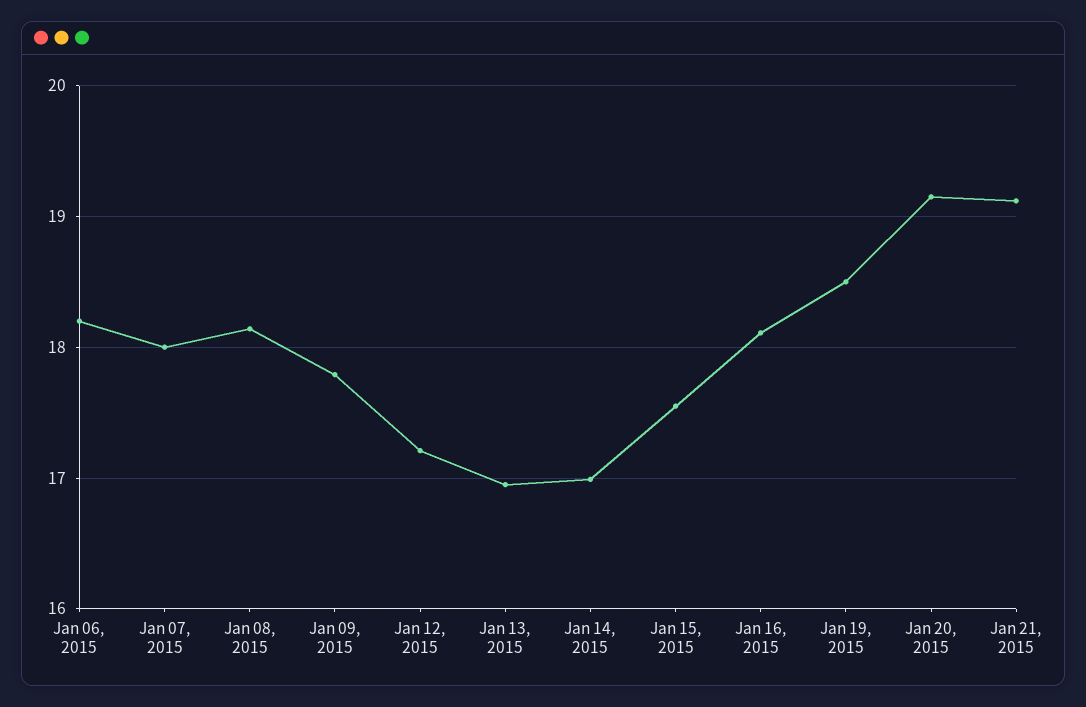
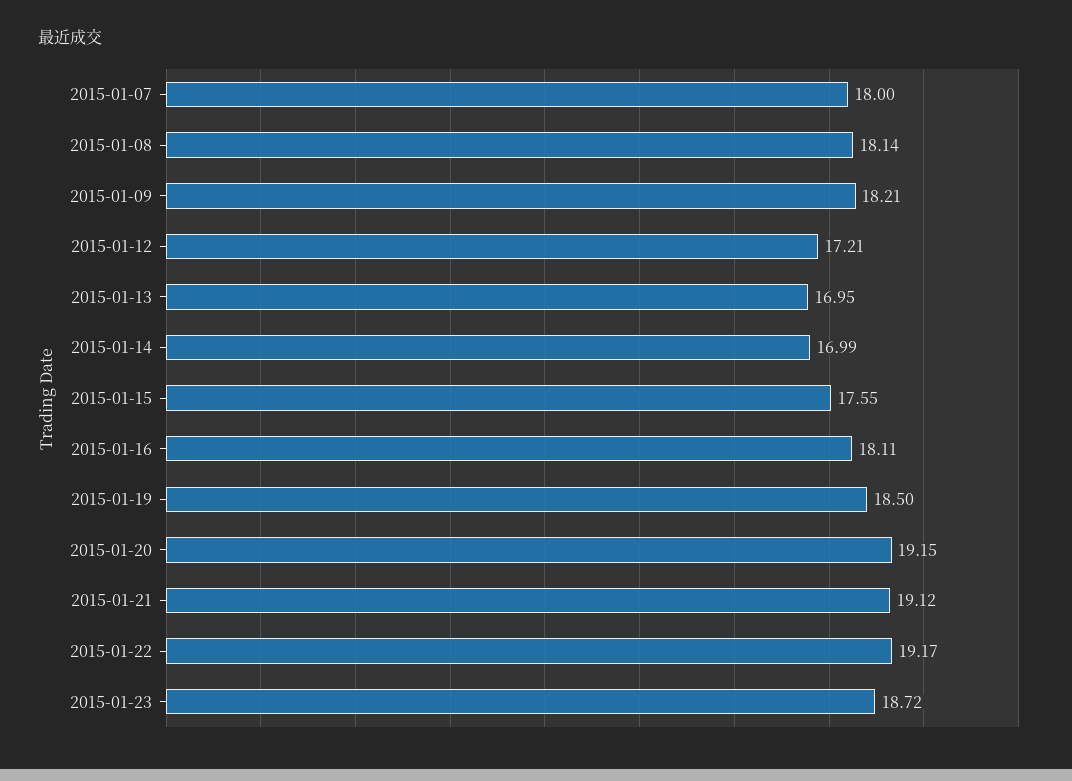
Jan 06, 2015: 18.2 -> none
Jan 09, 2015: 17.8 -> 18.21
2015-01-22: none -> 19.17
2015-01-23: none -> 18.72

